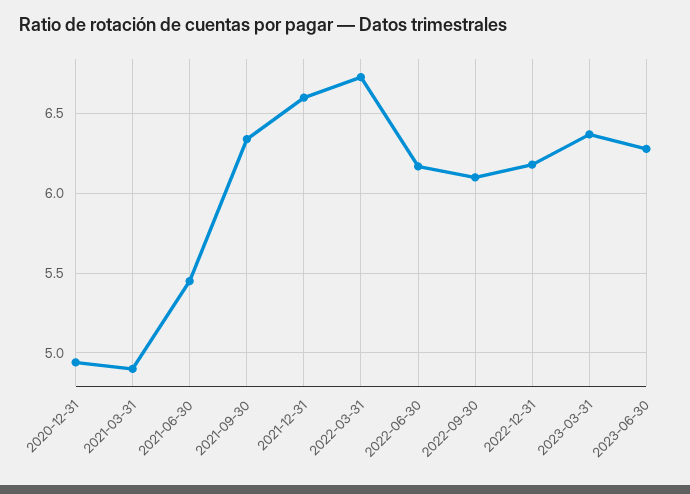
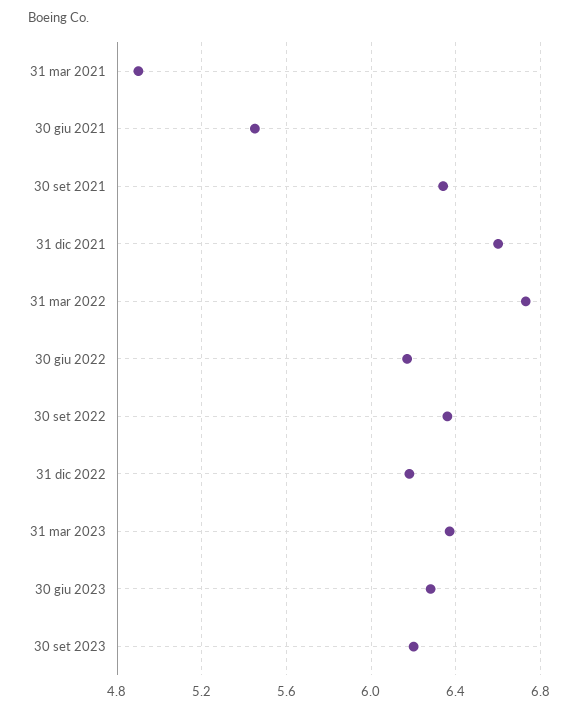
2020-12-31: 4.95 -> none
2022-09-30: 6.1 -> 6.35
30 set 2023: none -> 6.2

